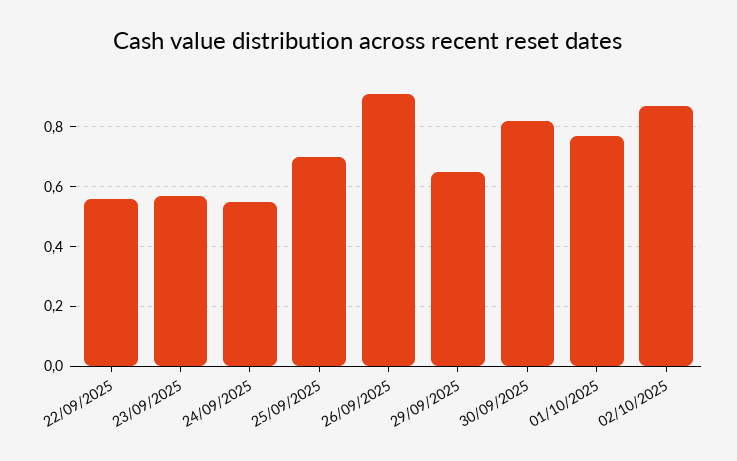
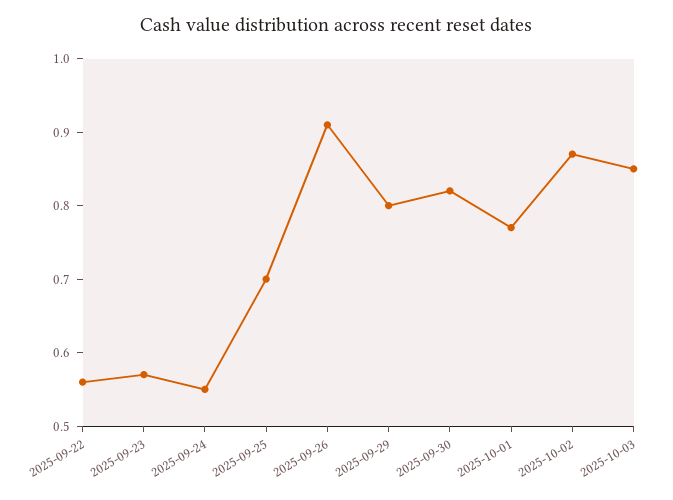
29/09/2025: 0.65 -> 0.8
2025-10-03: none -> 0.85

